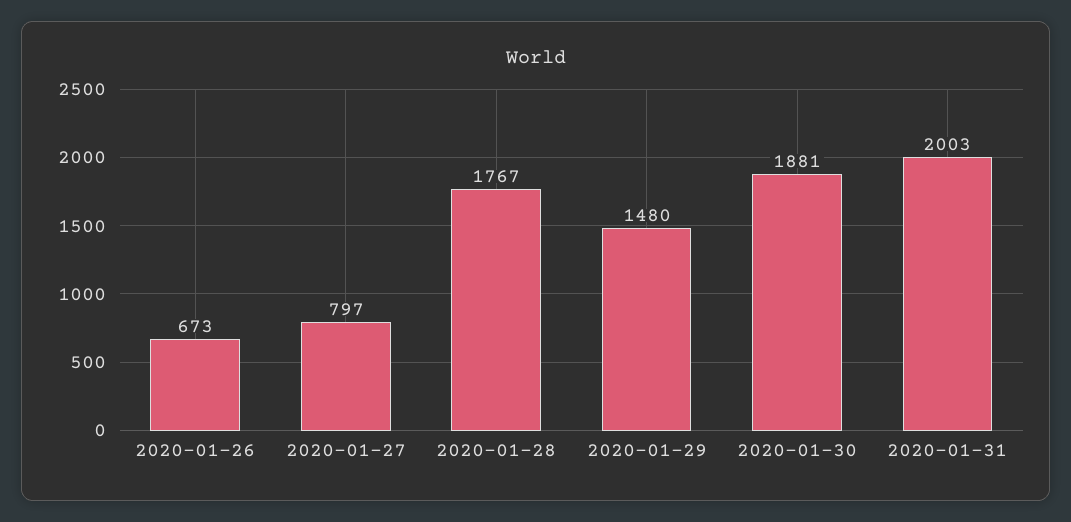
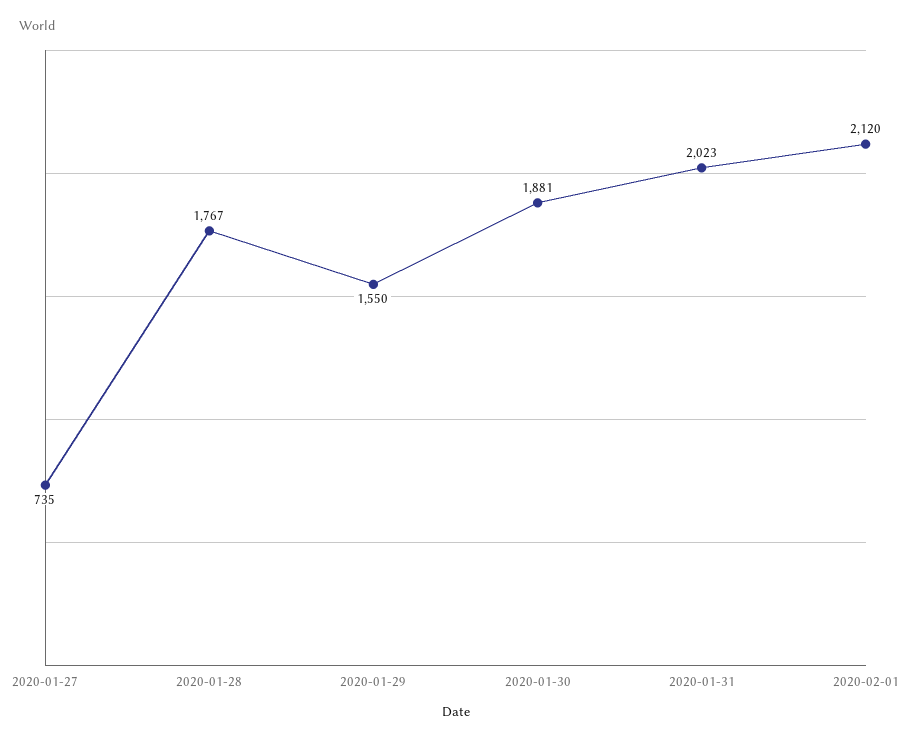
2020-01-26: 673 -> none
2020-01-27: 797 -> 735
2020-01-29: 1480 -> 1550
2020-01-31: 2003 -> 2023
2020-02-01: none -> 2120

